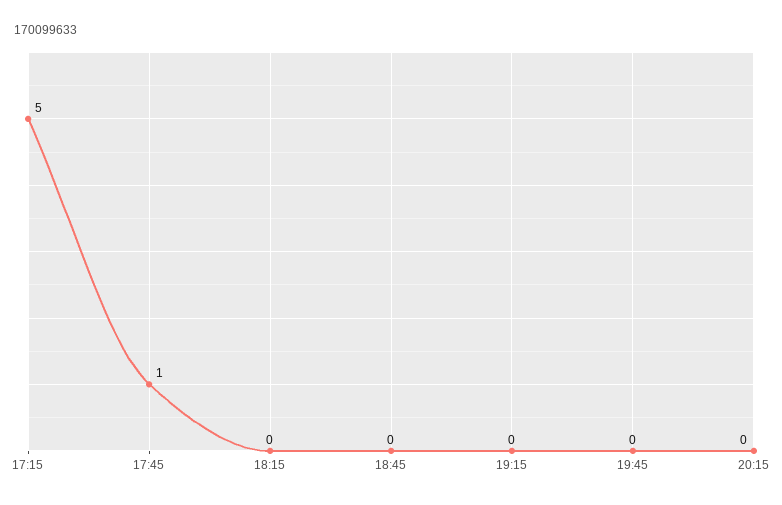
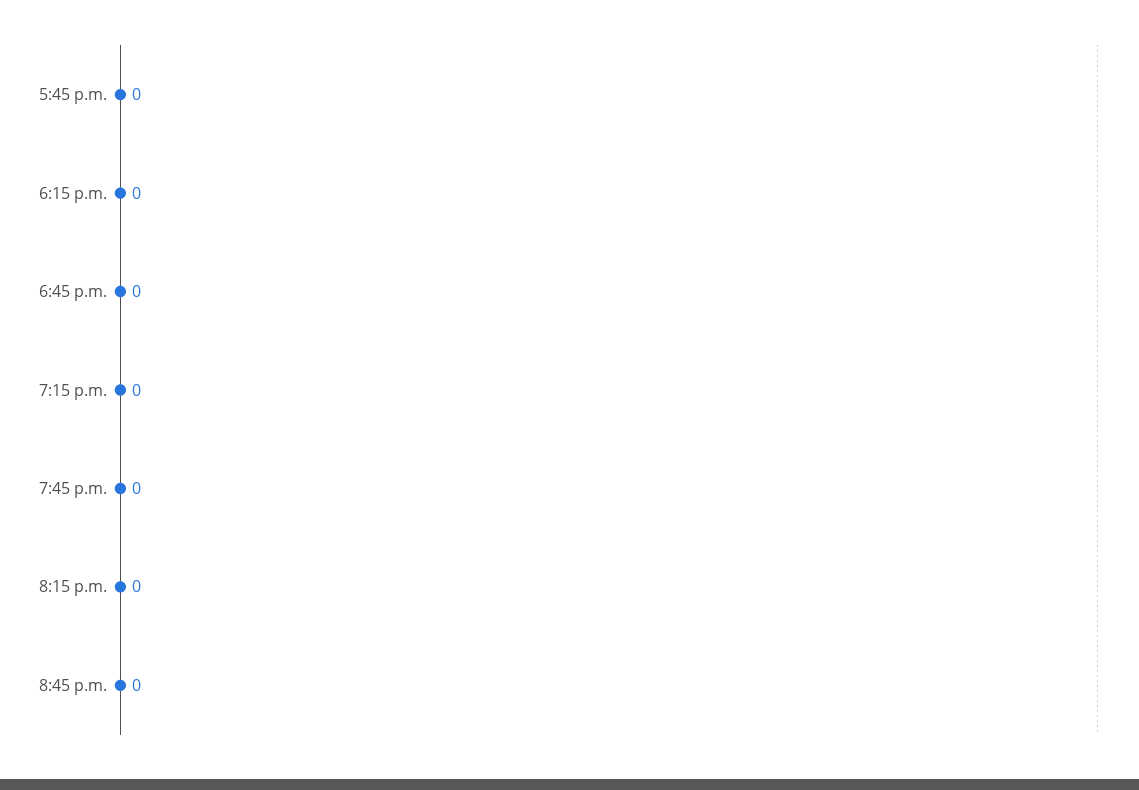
17:15: 5 -> none
17:45: 1 -> 0
8:45 p.m.: none -> 0

